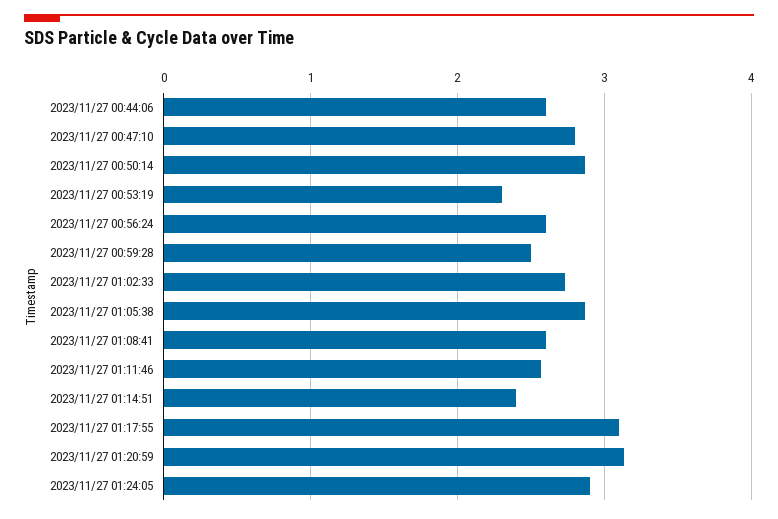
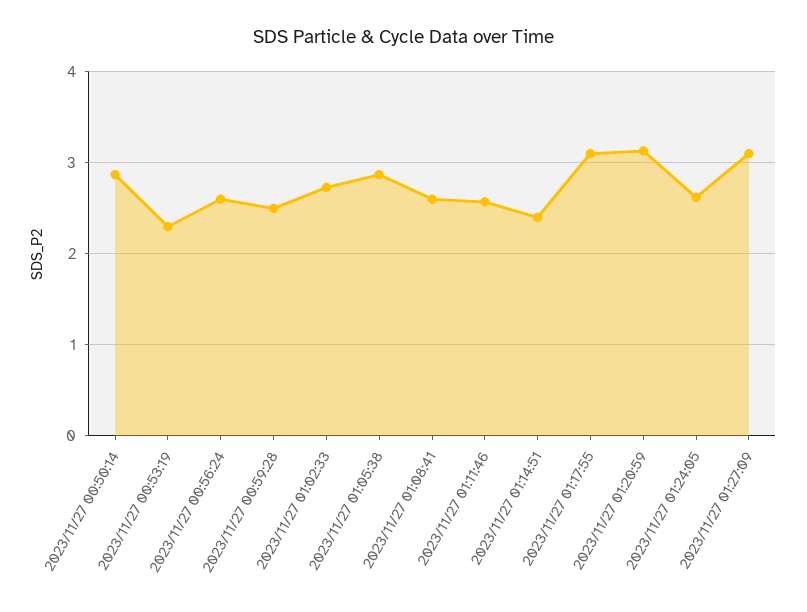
2023/11/27 00:44:06: 2.6 -> none
2023/11/27 00:47:10: 2.8 -> none
2023/11/27 01:24:05: 2.9 -> 2.6
2023/11/27 01:27:09: none -> 3.1

